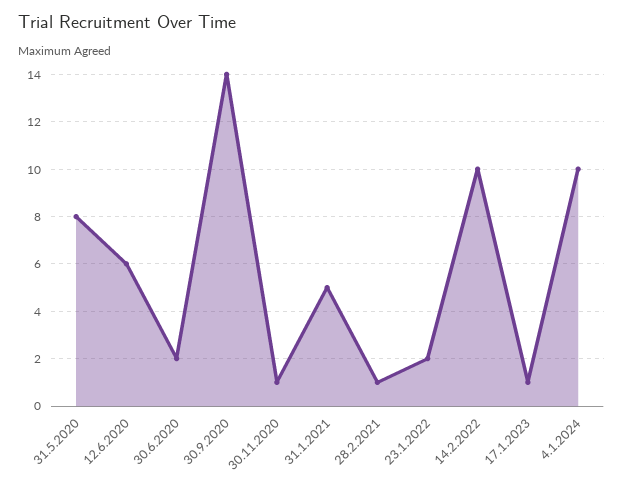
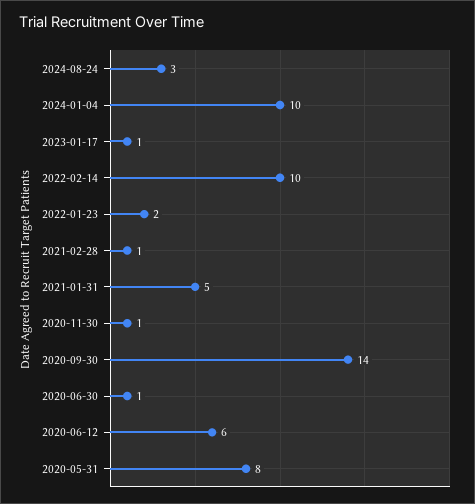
30.6.2020: 2 -> 1
2024-08-24: none -> 3

